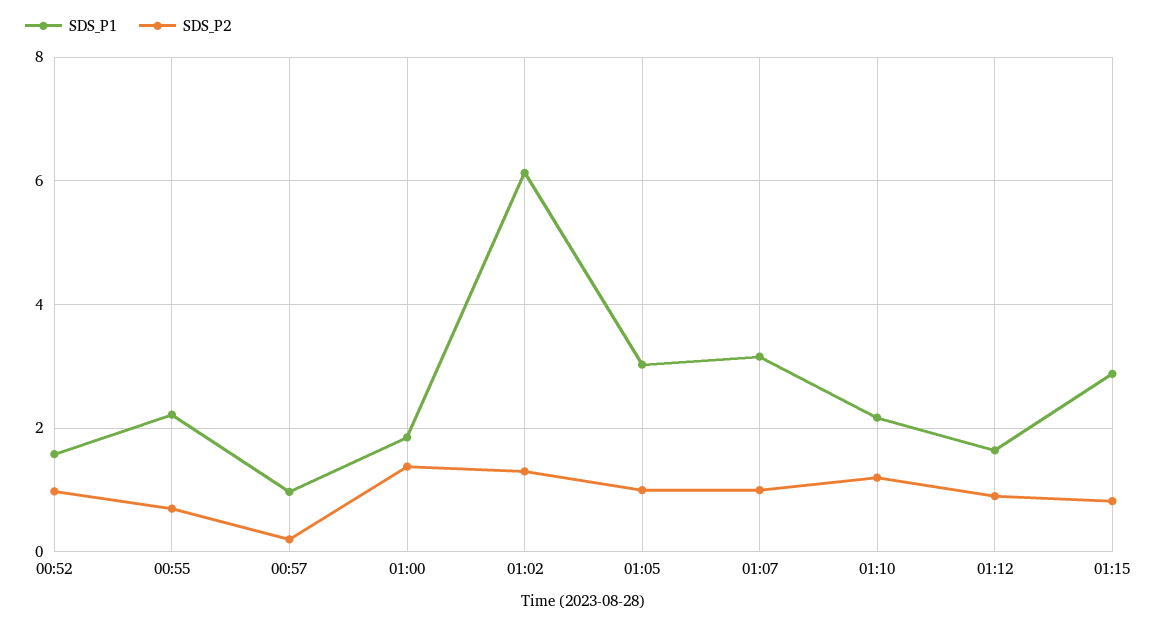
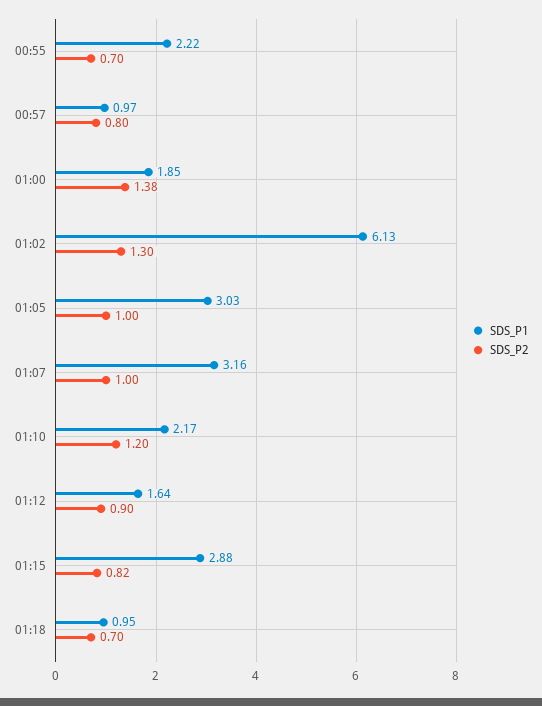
SDS_P1, 00:52: 1.6 -> none
SDS_P2, 00:52: 1 -> none
SDS_P2, 00:57: 0.2 -> 0.8
SDS_P1, 01:18: none -> 0.95
SDS_P2, 01:18: none -> 0.7

